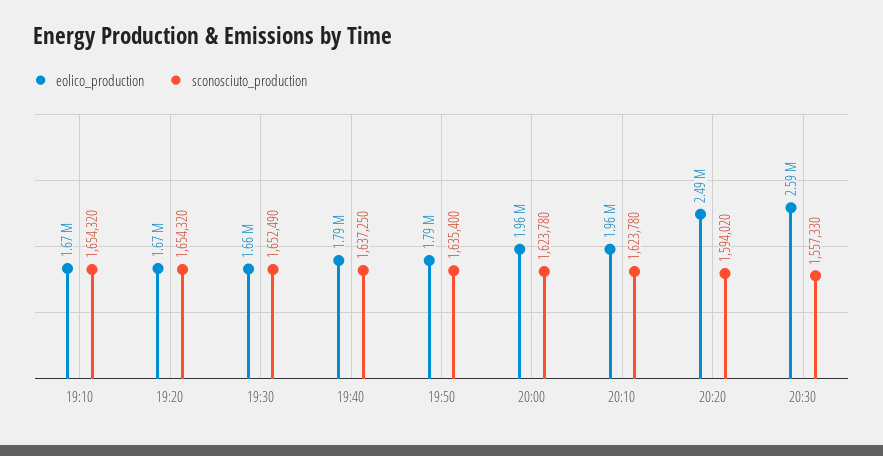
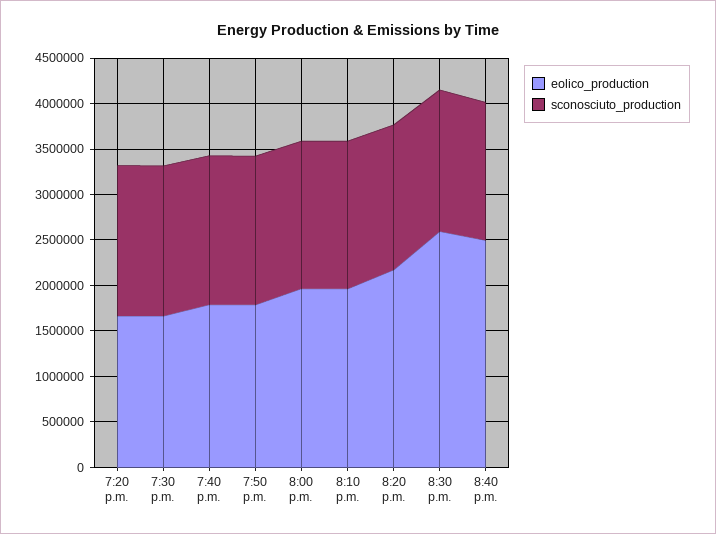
eolico_production, 19:10: 1670000 -> none
sconosciuto_production, 19:10: 1654320 -> none
eolico_production, 20:20: 2490000 -> 2200000
eolico_production, 8:40 p.m.: none -> 2500000
sconosciuto_production, 8:40 p.m.: none -> 1500000

